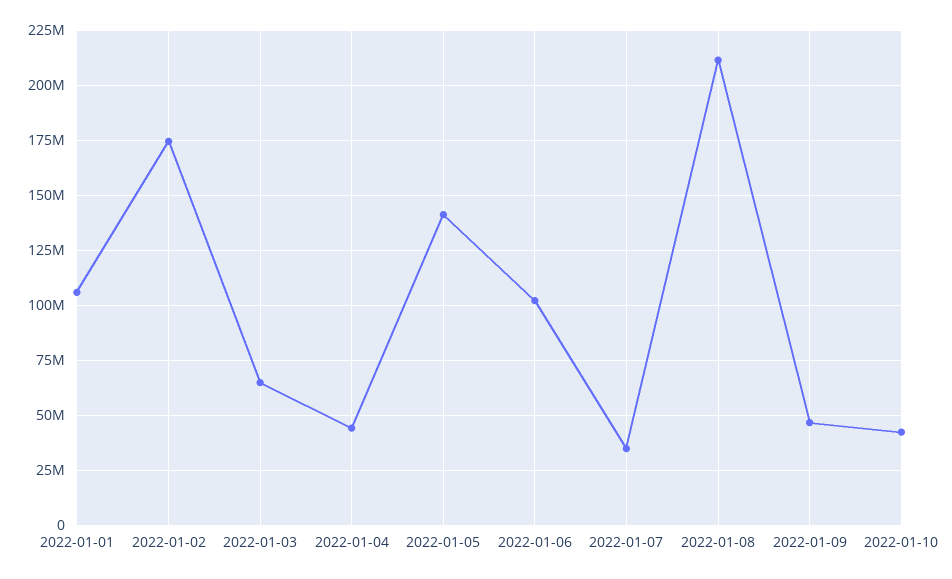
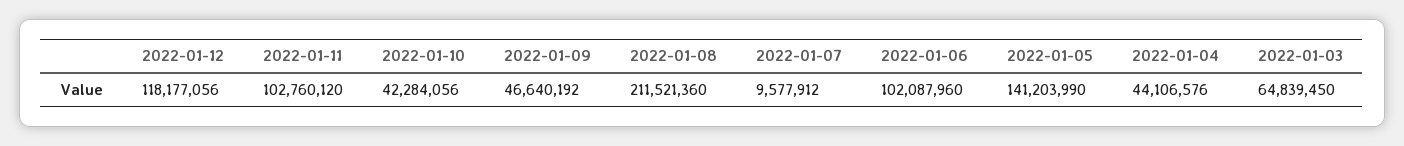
2022-01-01: 105000000 -> none
2022-01-02: 175000000 -> none
2022-01-07: 35000000 -> 9577912
2022-01-12: none -> 118177056
2022-01-11: none -> 102760120

